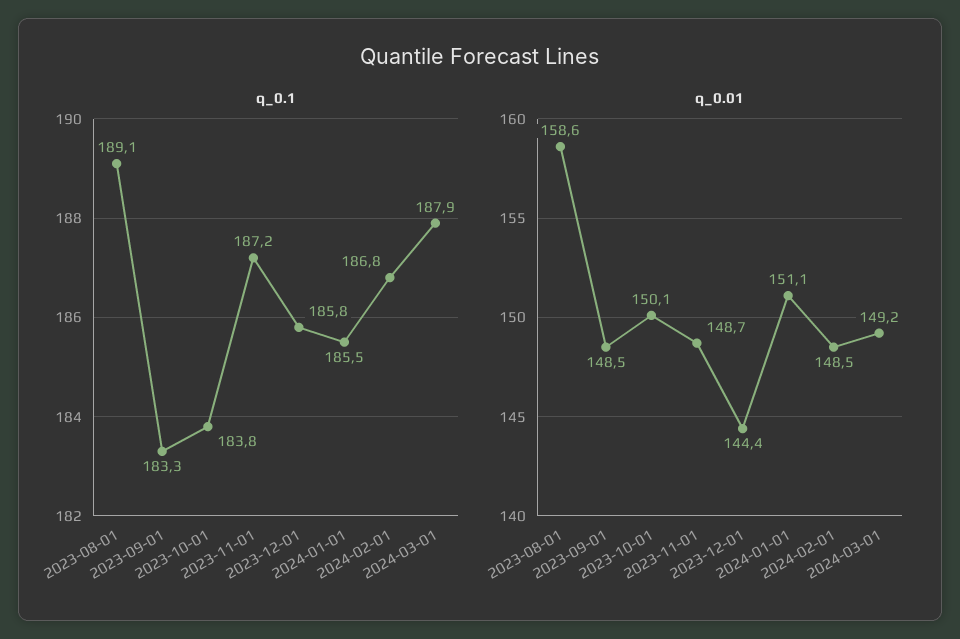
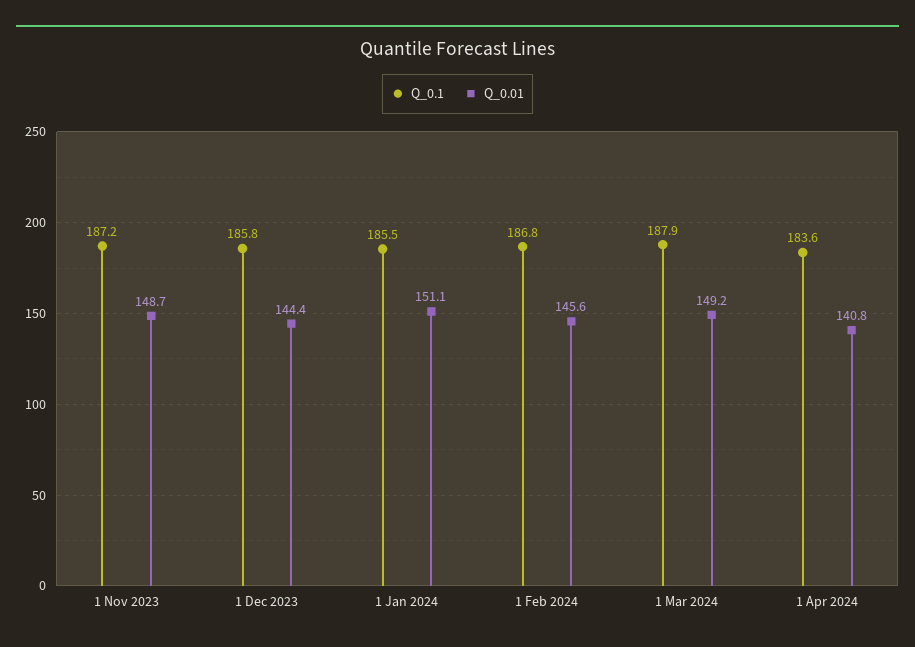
q_0.1, 2023-08-01: 189.1 -> none
q_0.1, 2023-09-01: 183.3 -> none
q_0.1, 2023-10-01: 183.8 -> none
q_0.01, 2023-08-01: 158.6 -> none
q_0.01, 2023-09-01: 148.5 -> none
q_0.01, 2023-10-01: 150.1 -> none
q_0.01, 2024-02-01: 148.5 -> 145.6
q_0.1, 1 Apr 2024: none -> 183.6
q_0.01, 1 Apr 2024: none -> 140.8

